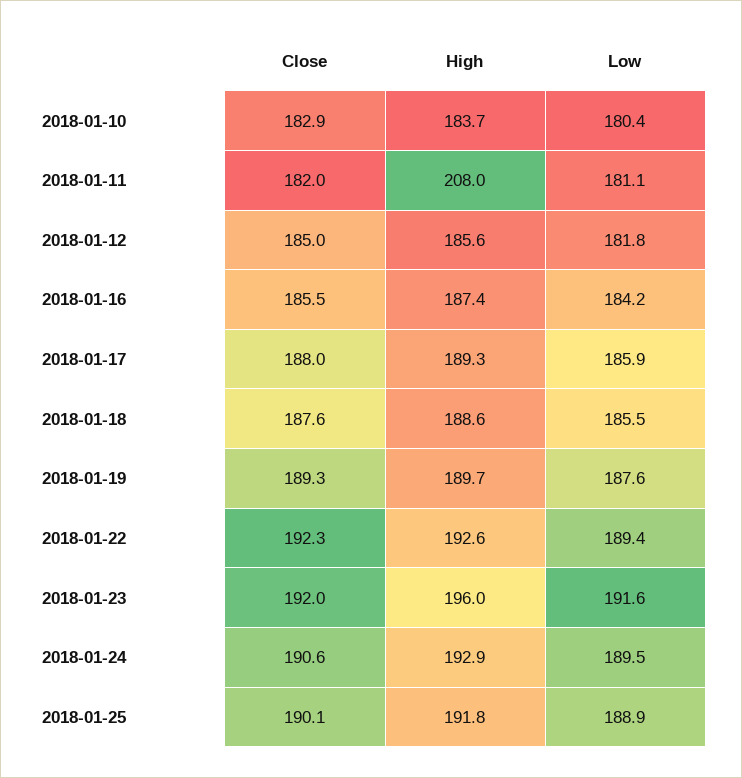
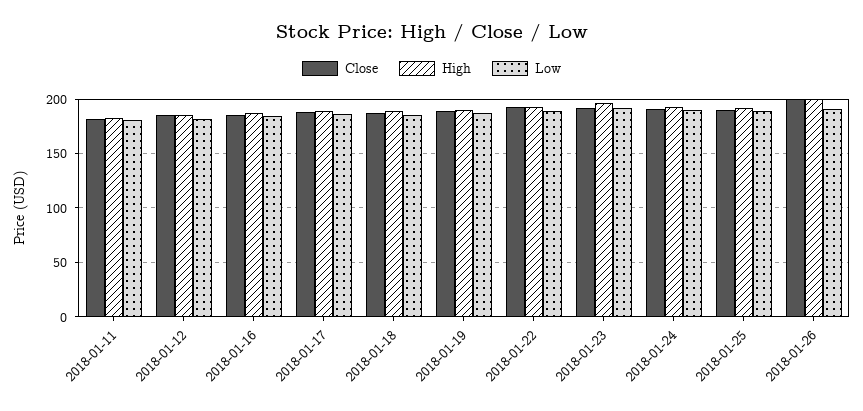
Close, 2018-01-10: 182.9 -> none
High, 2018-01-10: 183.7 -> none
Low, 2018-01-10: 180.4 -> none
High, 2018-01-11: 208 -> 180
Close, 2018-01-26: none -> 200
High, 2018-01-26: none -> 200
Low, 2018-01-26: none -> 190

